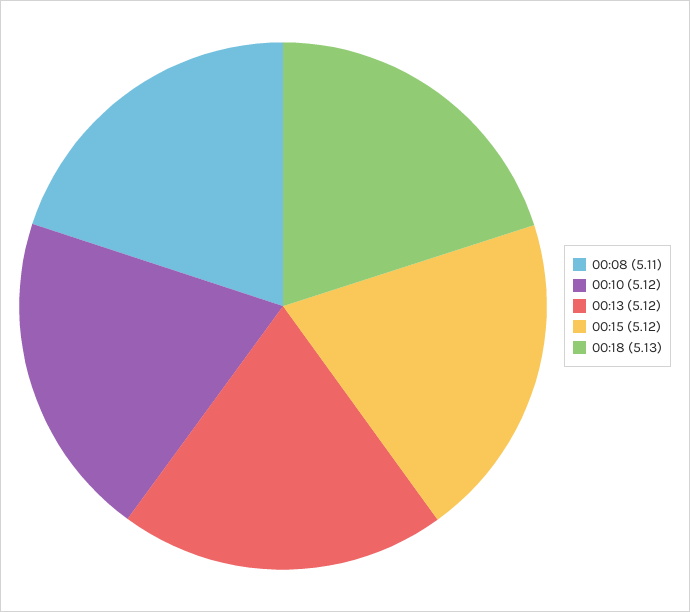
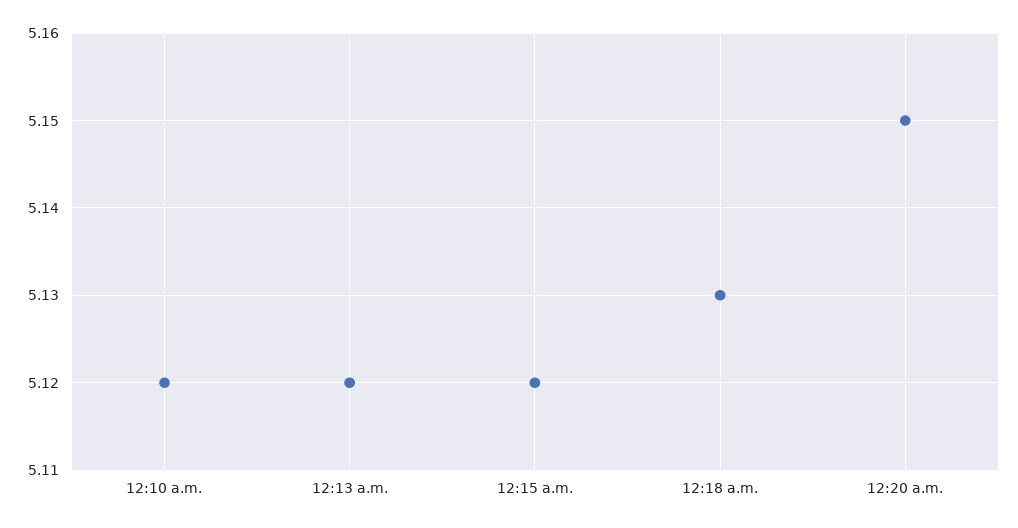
00:08: 5.11 -> none
12:20 a.m.: none -> 5.15

